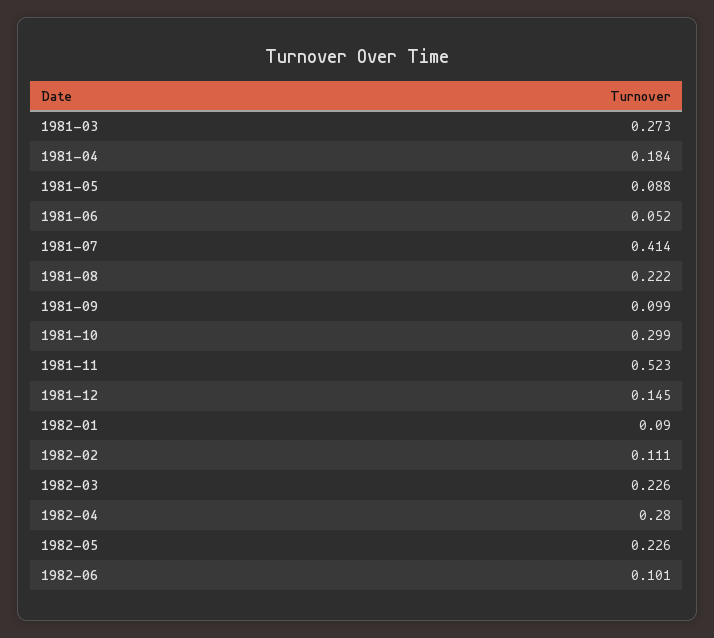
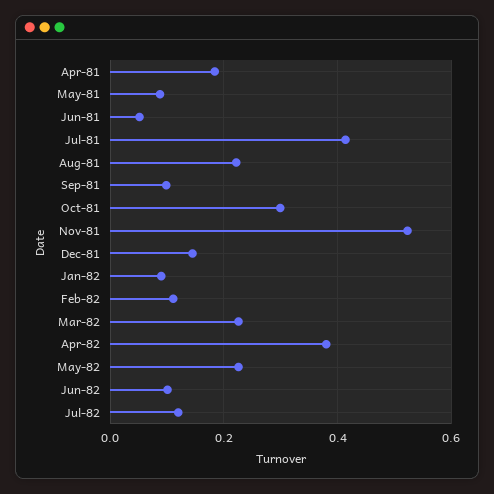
1981-03: 0.273 -> none
1982-04: 0.28 -> 0.38
Jul-82: none -> 0.12

